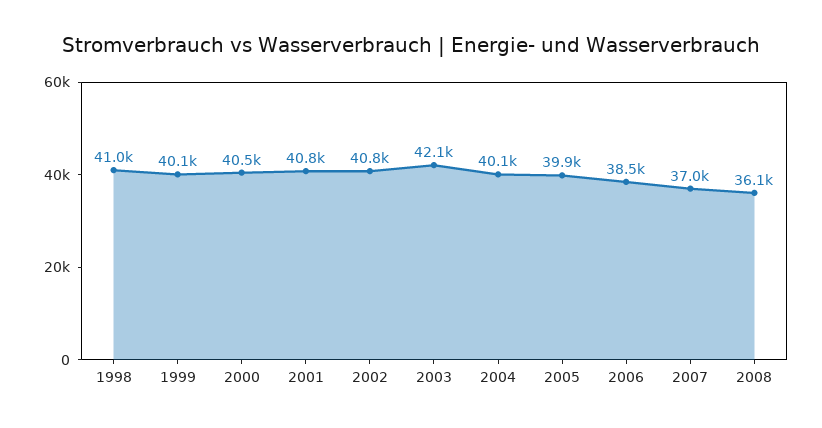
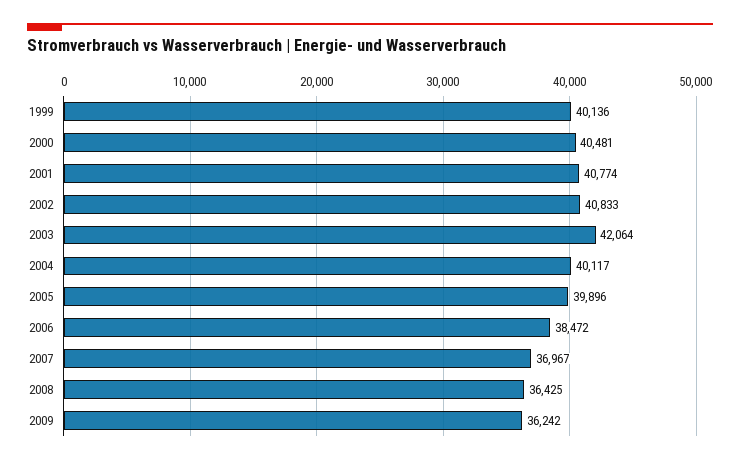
1998: 41000 -> none
2008: 36100 -> 36425
2009: none -> 36242

